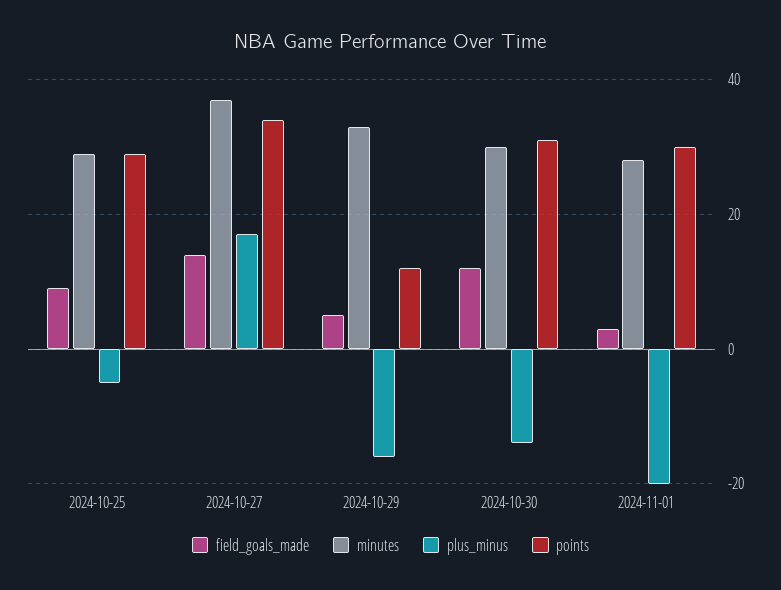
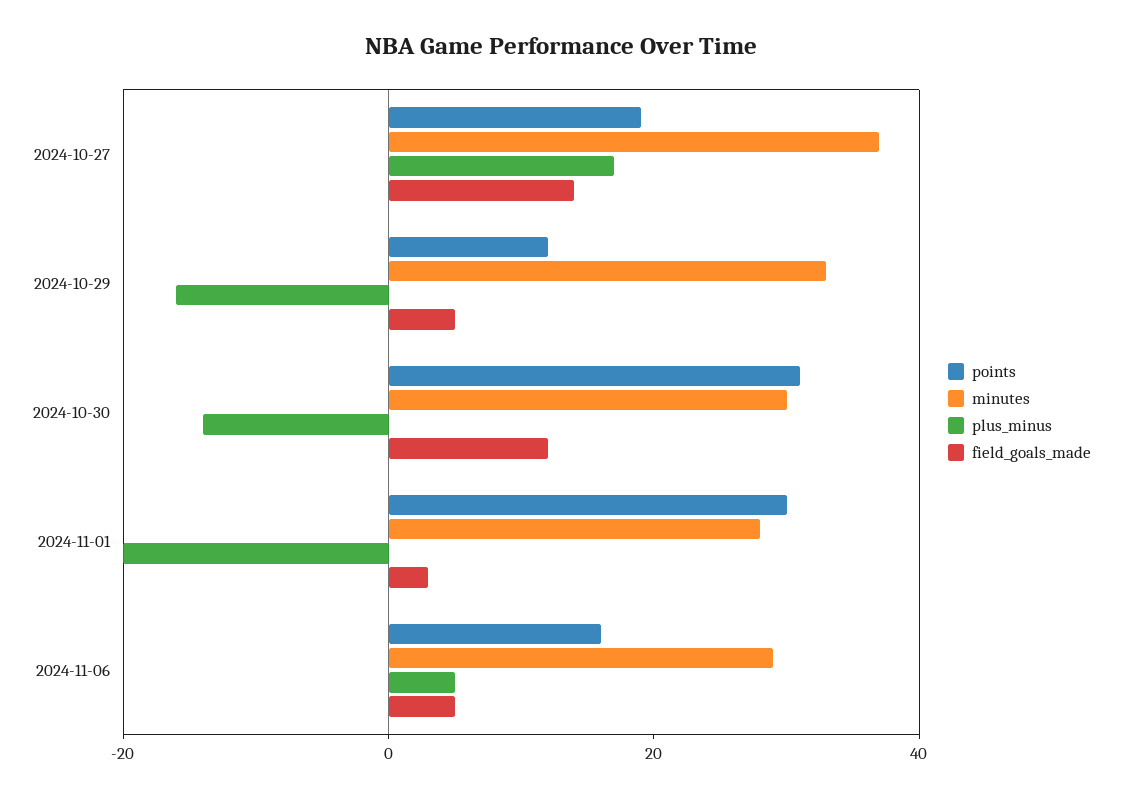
field_goals_made, 2024-10-25: 10 -> none
minutes, 2024-10-25: 30 -> none
plus_minus, 2024-10-25: -5 -> none
points, 2024-10-25: 30 -> none
points, 2024-10-27: 35 -> 20
points, 2024-11-06: none -> 15
minutes, 2024-11-06: none -> 30
plus_minus, 2024-11-06: none -> 5
field_goals_made, 2024-11-06: none -> 5

